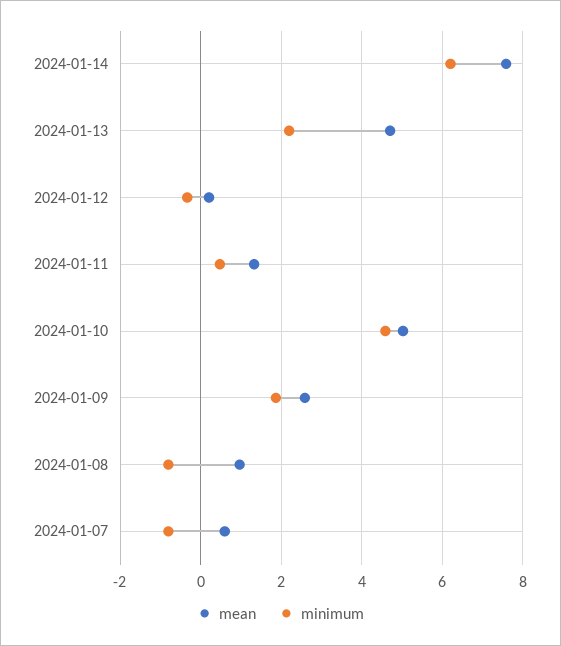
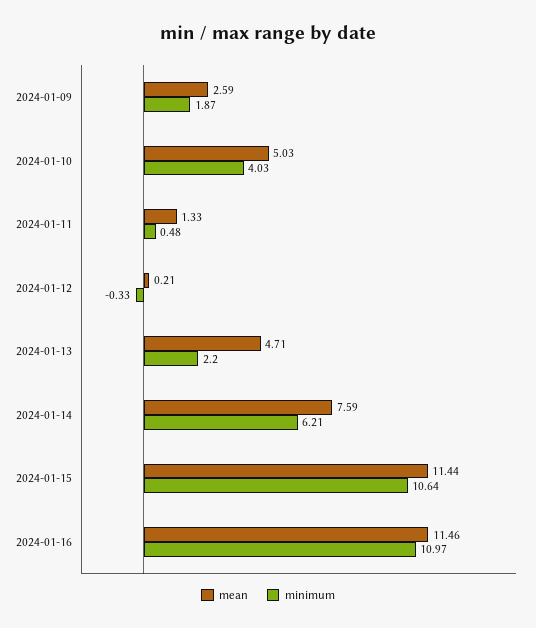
minimum, 2024-01-10: 4.6 -> 4.03
mean, 2024-01-08: 1 -> none
minimum, 2024-01-08: -0.8 -> none
mean, 2024-01-07: 0.6 -> none
minimum, 2024-01-07: -0.8 -> none
mean, 2024-01-15: none -> 11.44
minimum, 2024-01-15: none -> 10.64
mean, 2024-01-16: none -> 11.46
minimum, 2024-01-16: none -> 10.97

